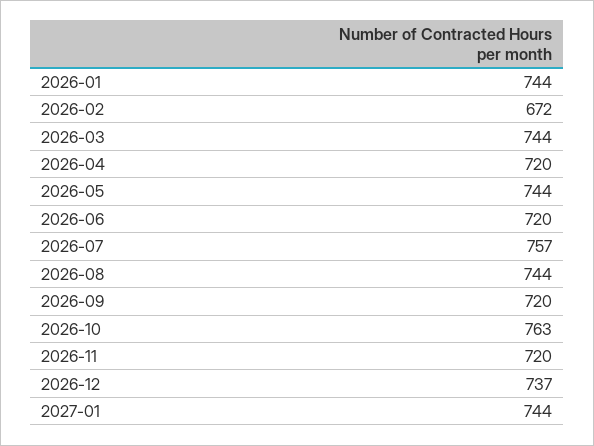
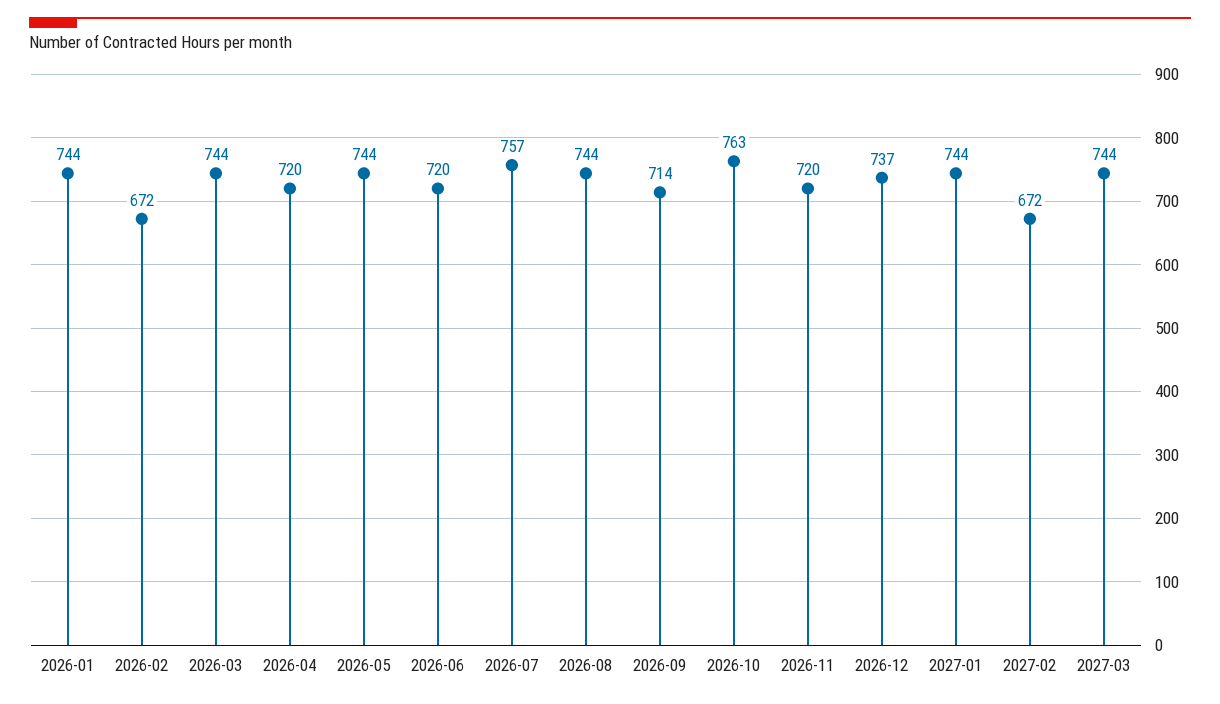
2026-09: 720 -> 714
2027-02: none -> 672
2027-03: none -> 744

